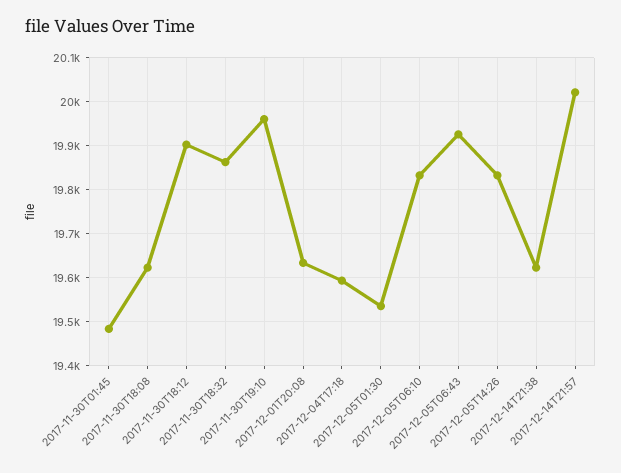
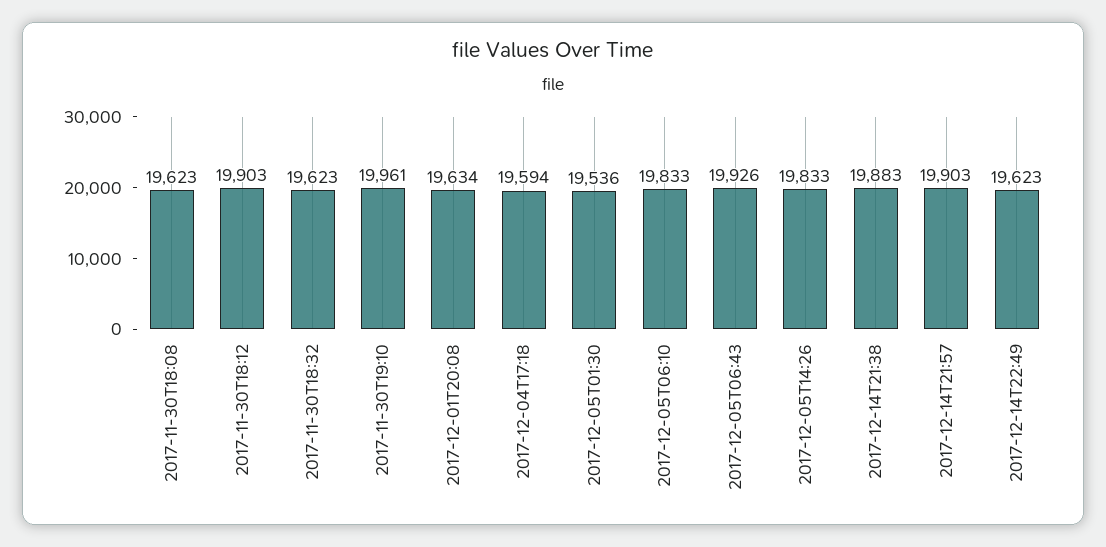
2017-11-30T01:45: 19480 -> none
2017-11-30T18:32: 19860 -> 19623
2017-12-14T21:38: 19620 -> 19883
2017-12-14T21:57: 20020 -> 19903
2017-12-14T22:49: none -> 19623

